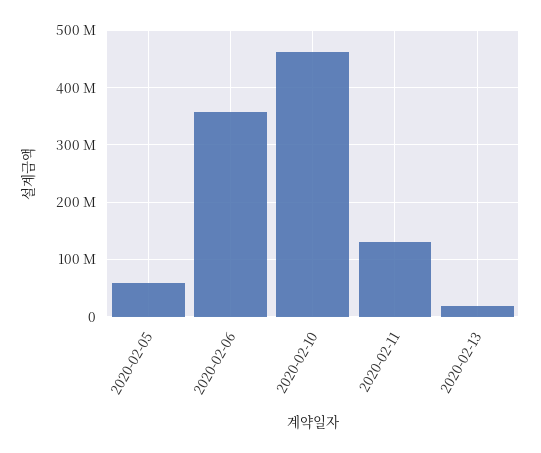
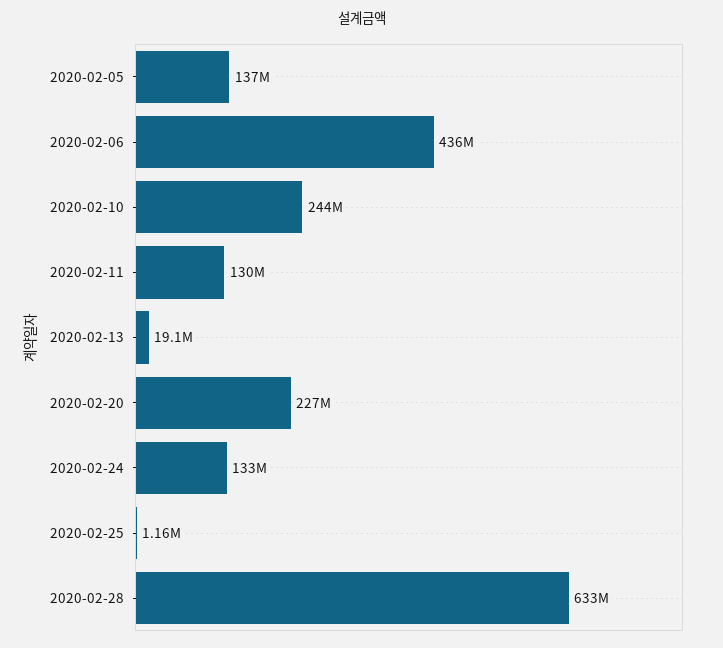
2020-02-05: 60000000 -> 137000000
2020-02-06: 360000000 -> 436000000
2020-02-10: 460000000 -> 244000000
2020-02-20: none -> 227000000
2020-02-24: none -> 133000000
2020-02-25: none -> 1160000
2020-02-28: none -> 633000000

